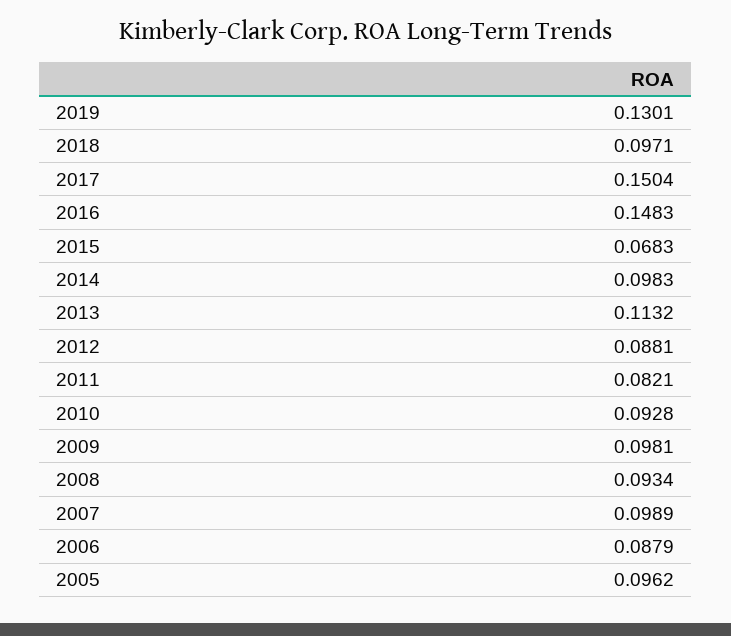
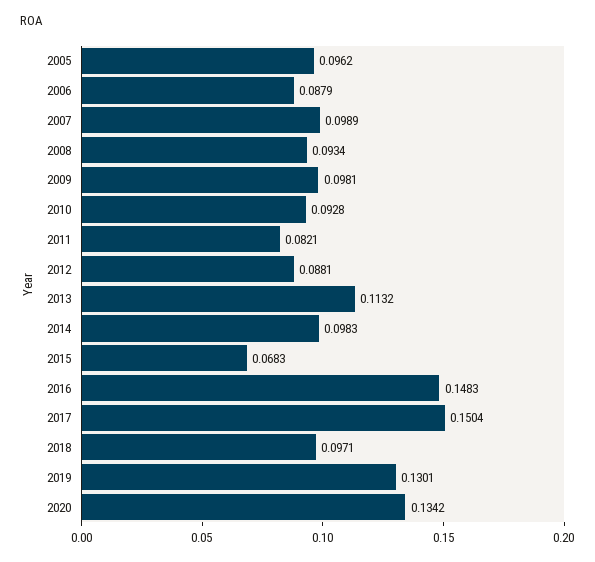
2020: none -> 0.1342

